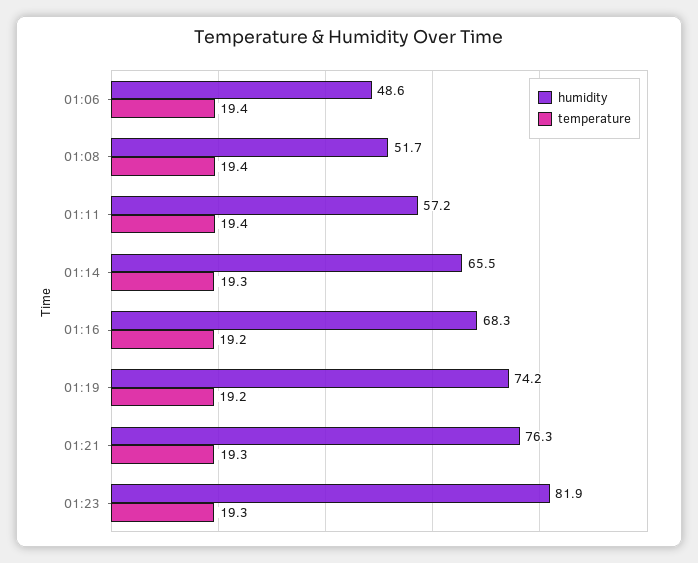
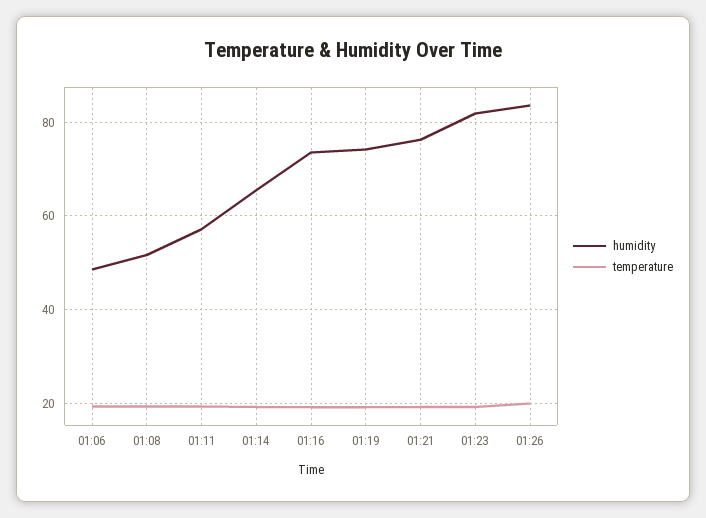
humidity, 01:16: 68.3 -> 74
humidity, 01:26: none -> 84
temperature, 01:26: none -> 20

